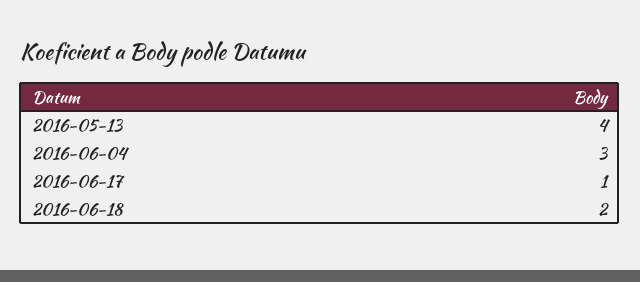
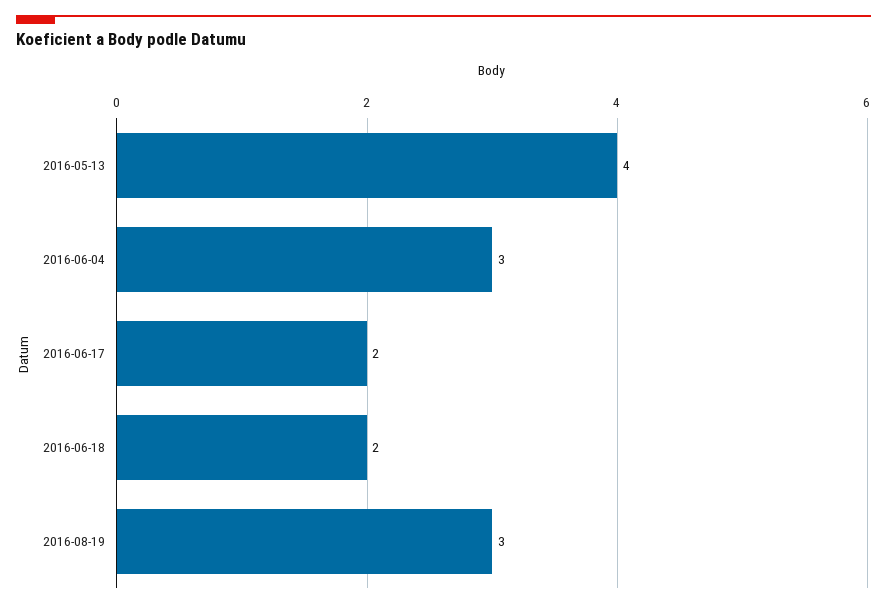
2016-06-17: 1 -> 2
2016-08-19: none -> 3

